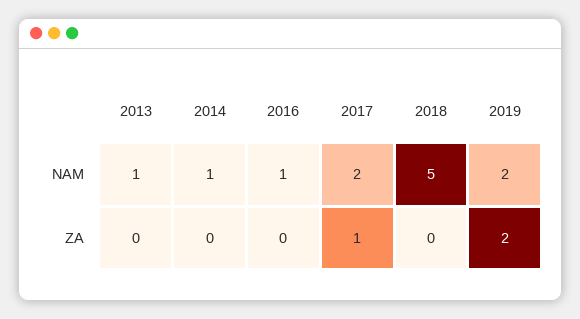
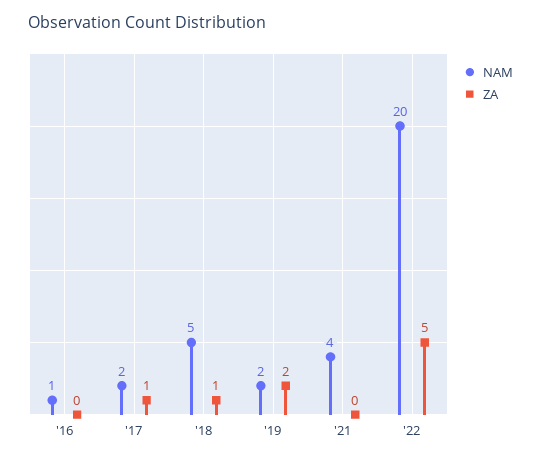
NAM, 2013: 1 -> none
NAM, 2014: 1 -> none
ZA, 2013: 0 -> none
ZA, 2014: 0 -> none
ZA, 2018: 0 -> 1
NAM, '21: none -> 4
ZA, '21: none -> 0
NAM, '22: none -> 20
ZA, '22: none -> 5

